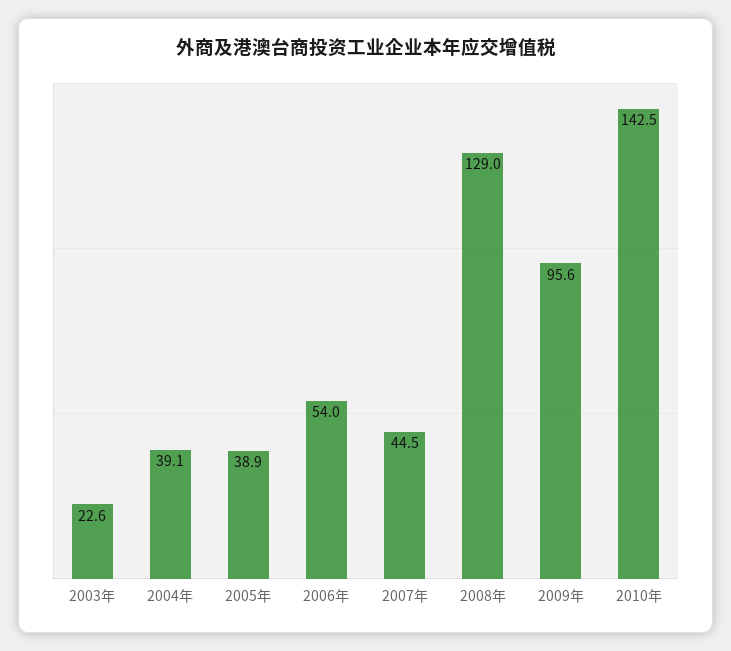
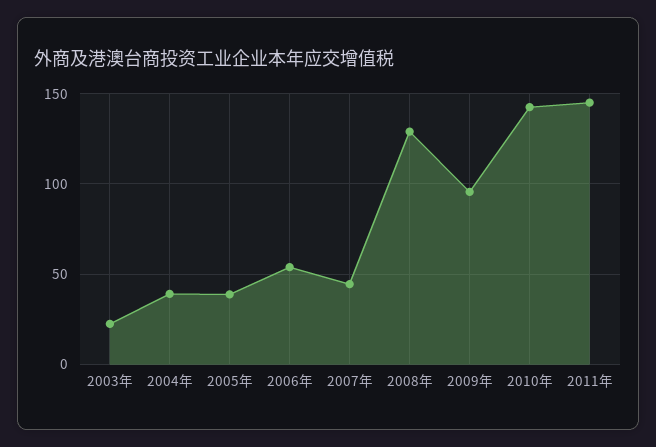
2011年: none -> 145

